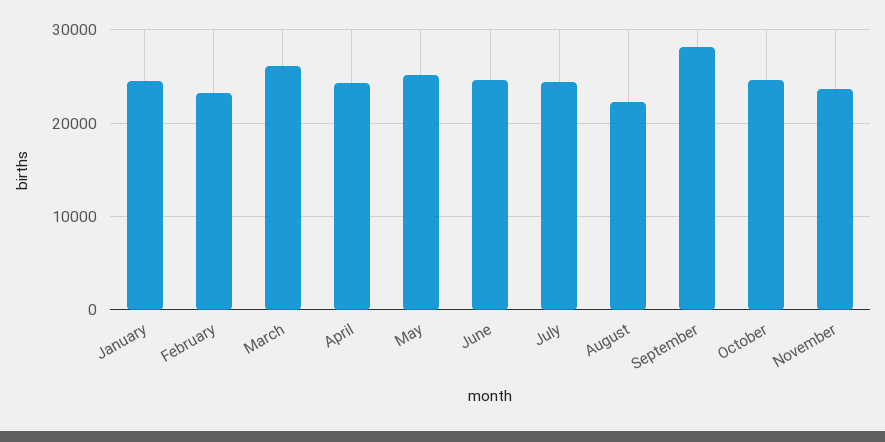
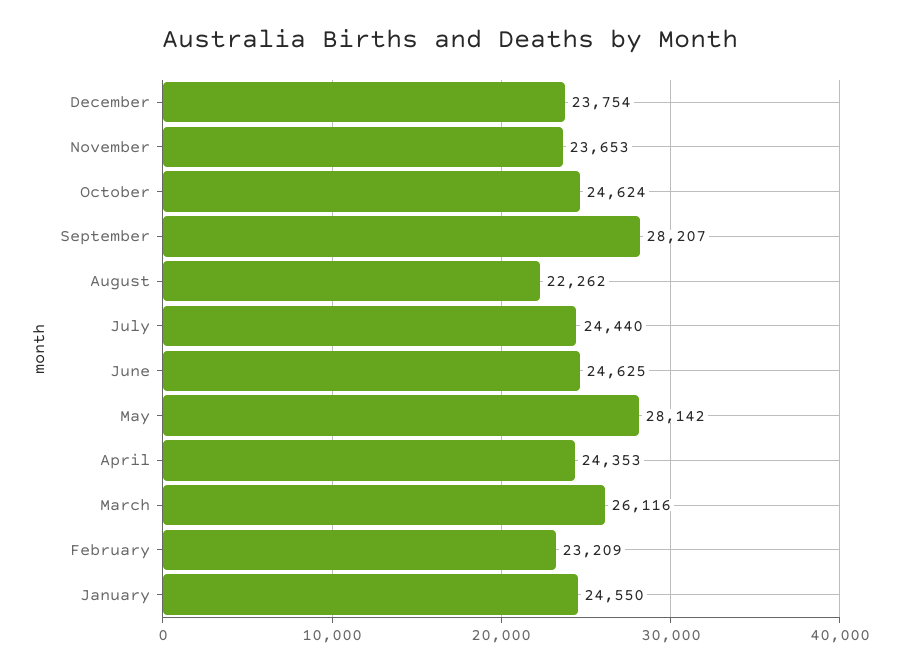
May: 25000 -> 28142
December: none -> 23754

